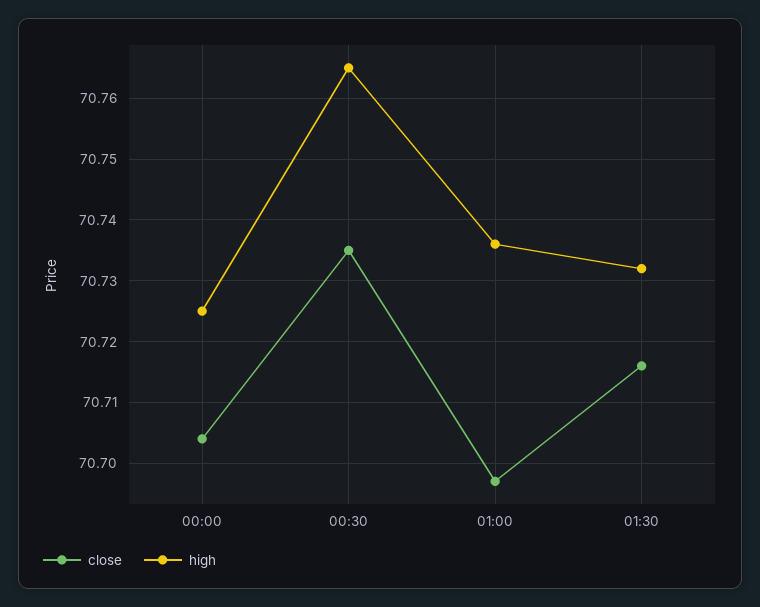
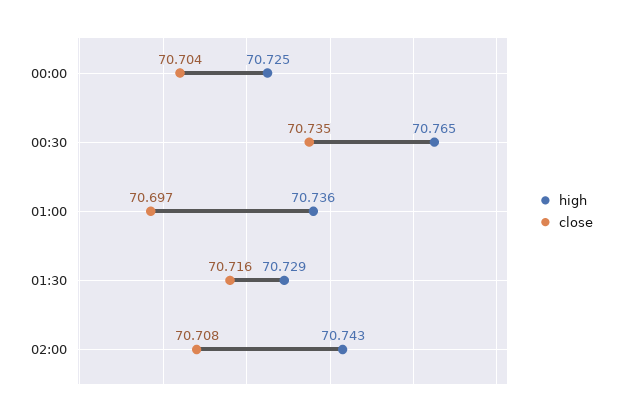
high, 01:30: 70.732 -> 70.729
high, 02:00: none -> 70.743
close, 02:00: none -> 70.708

